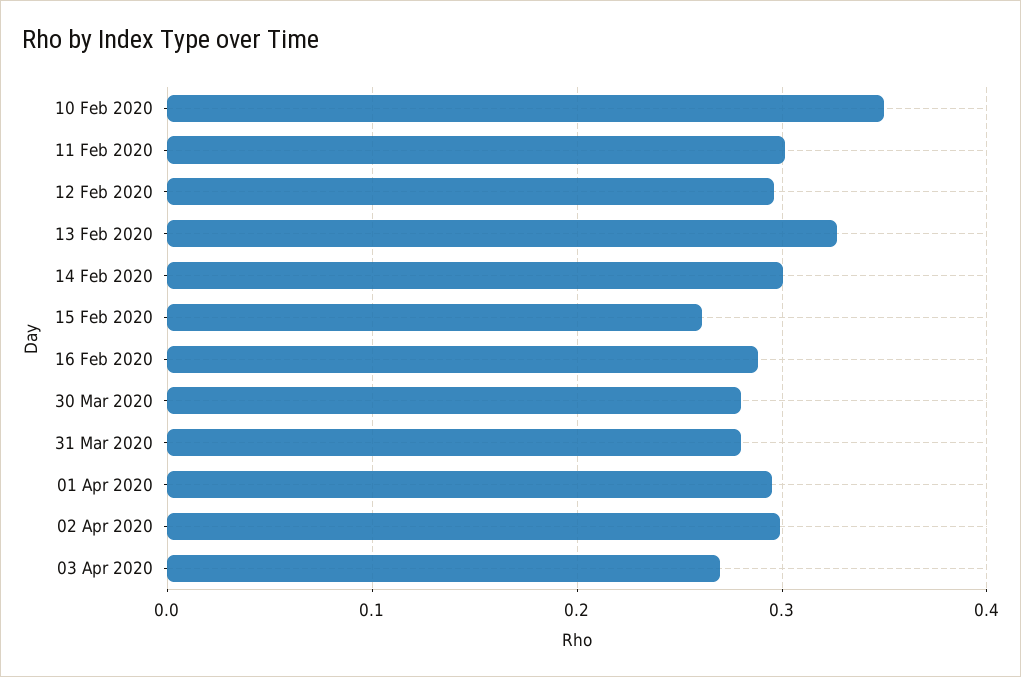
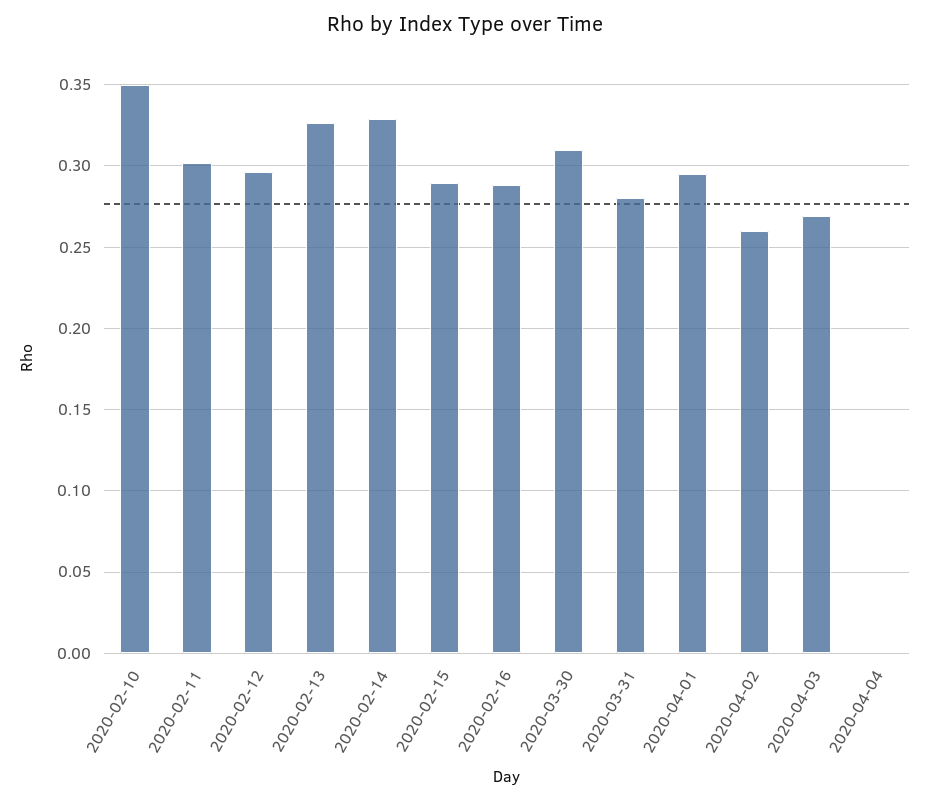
14 Feb 2020: 0.3 -> 0.33
15 Feb 2020: 0.26 -> 0.29
30 Mar 2020: 0.28 -> 0.31
02 Apr 2020: 0.3 -> 0.26
2020-04-04: none -> 0

